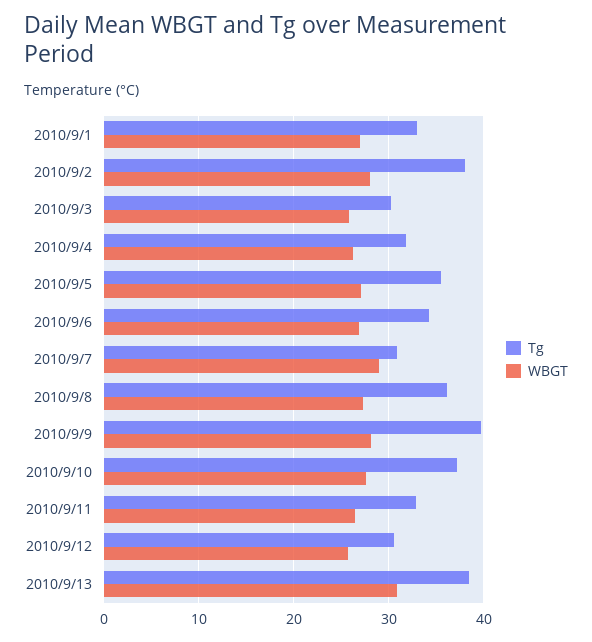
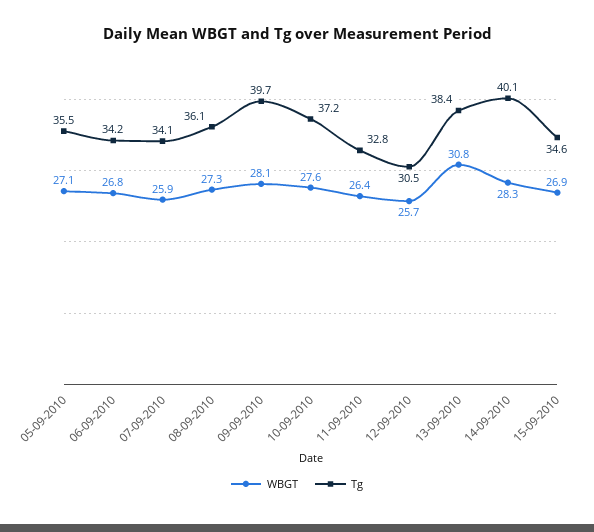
Tg, 2010/9/1: 33 -> none
WBGT, 2010/9/1: 27 -> none
Tg, 2010/9/2: 38 -> none
WBGT, 2010/9/2: 28 -> none
Tg, 2010/9/3: 30 -> none
WBGT, 2010/9/3: 26 -> none
Tg, 2010/9/4: 32 -> none
WBGT, 2010/9/4: 26 -> none
Tg, 2010/9/7: 31 -> 34.1
WBGT, 2010/9/7: 29 -> 25.9
WBGT, 14-09-2010: none -> 28.3
Tg, 14-09-2010: none -> 40.1
WBGT, 15-09-2010: none -> 26.9
Tg, 15-09-2010: none -> 34.6

